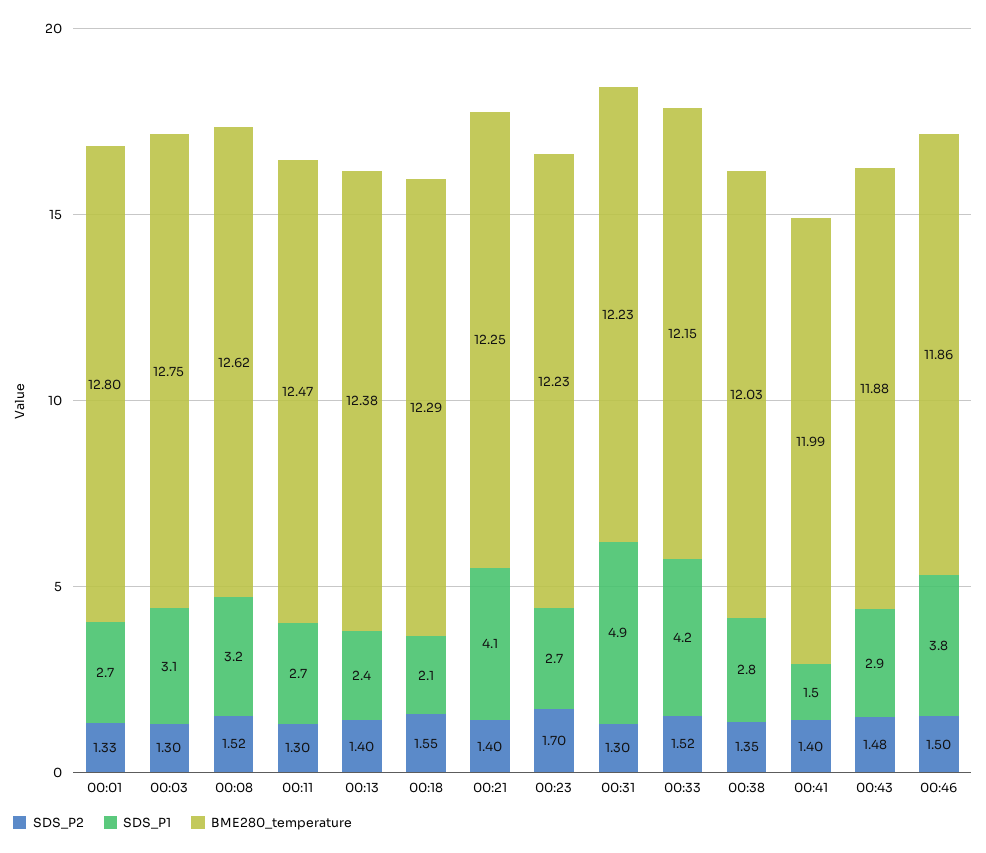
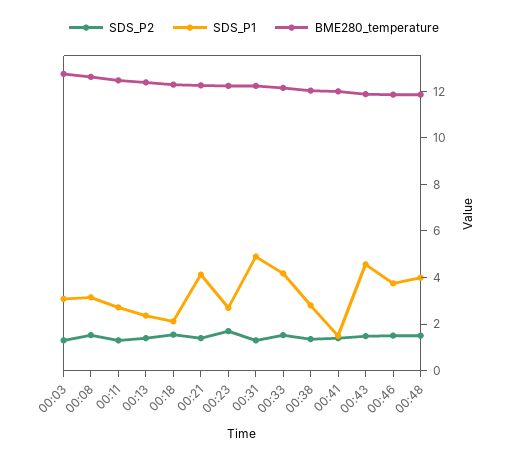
SDS_P2, 00:01: 1.33 -> none
SDS_P1, 00:01: 2.7 -> none
BME280_temperature, 00:01: 12.8 -> none
SDS_P1, 00:43: 2.9 -> 4.5
SDS_P2, 00:48: none -> 1.5
SDS_P1, 00:48: none -> 4
BME280_temperature, 00:48: none -> 12

